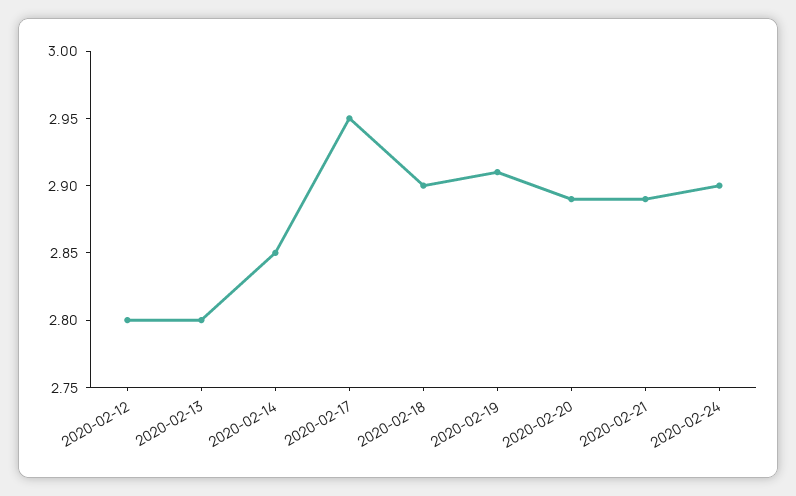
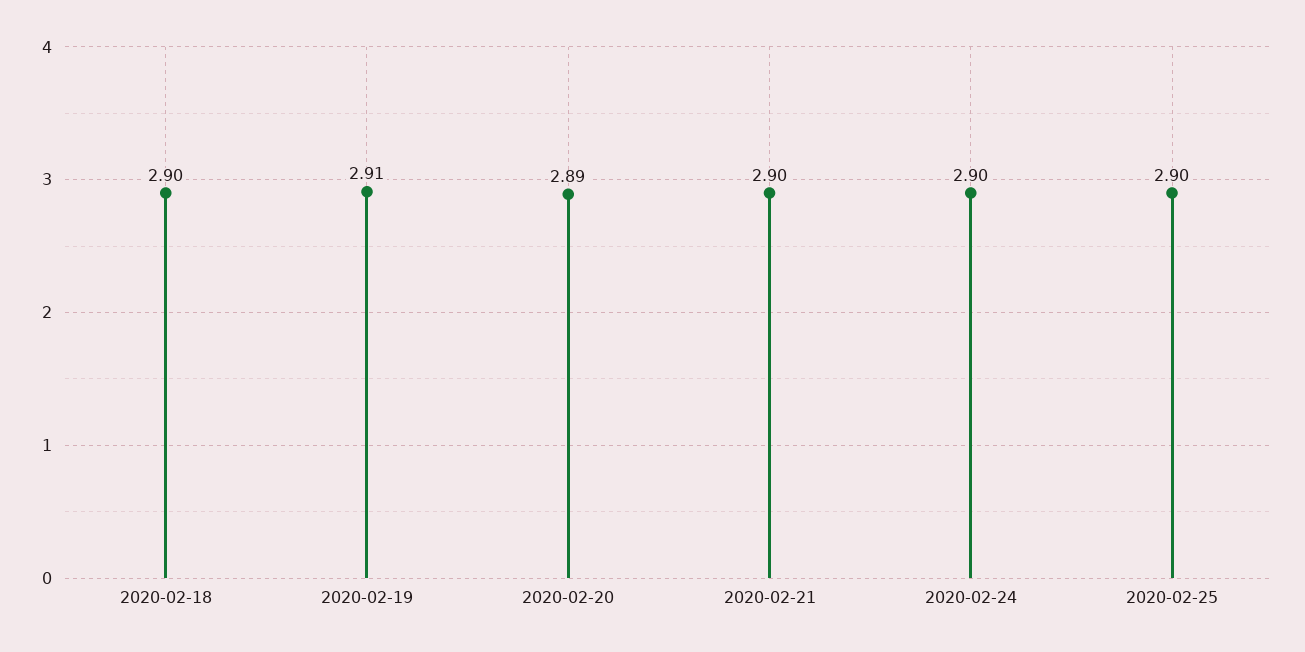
2020-02-12: 2.8 -> none
2020-02-13: 2.8 -> none
2020-02-14: 2.85 -> none
2020-02-17: 2.95 -> none
2020-02-21: 2.89 -> 2.9
2020-02-25: none -> 2.9

